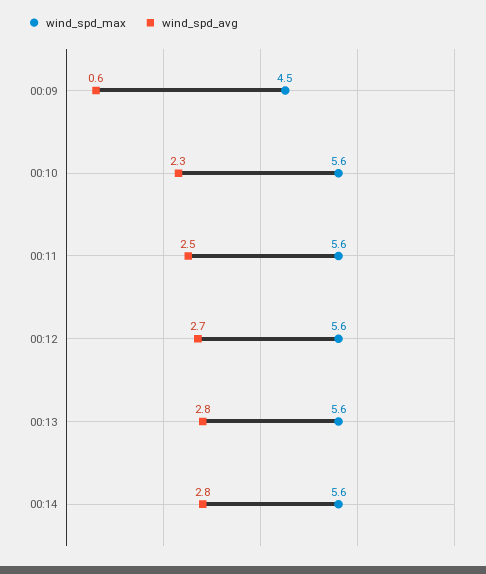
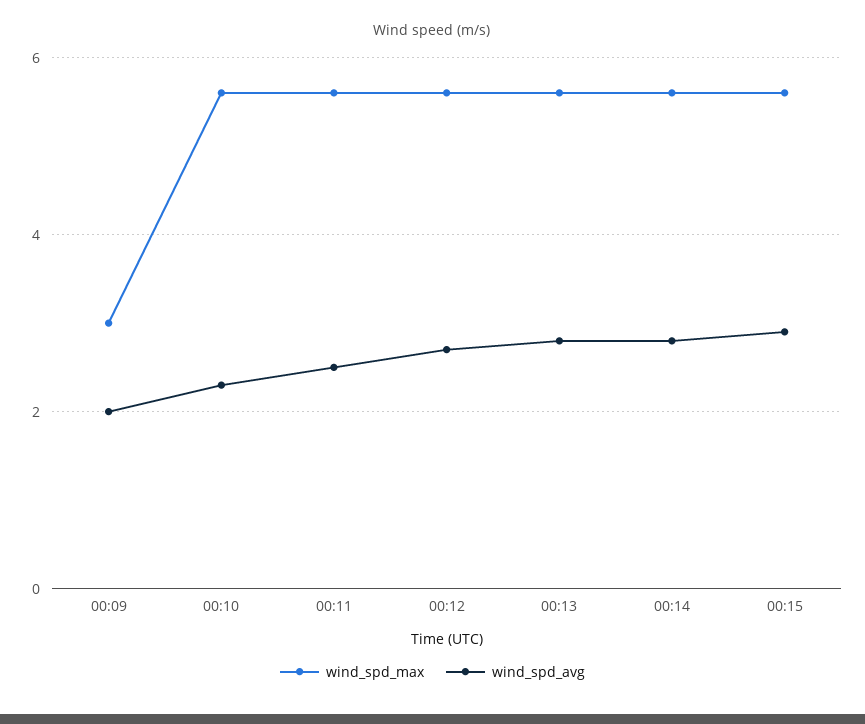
wind_spd_max, 00:09: 4.5 -> 3
wind_spd_avg, 00:09: 0.6 -> 2
wind_spd_max, 00:15: none -> 5.5
wind_spd_avg, 00:15: none -> 3

